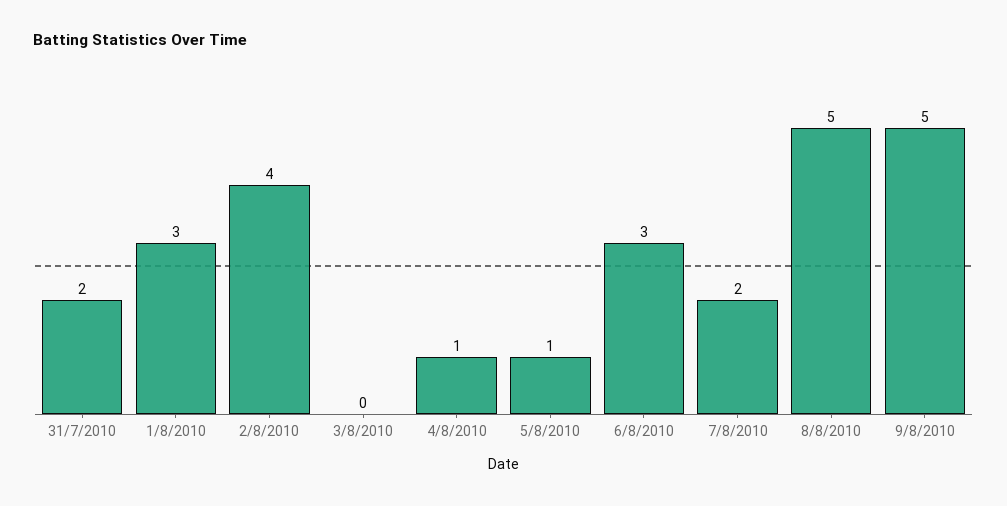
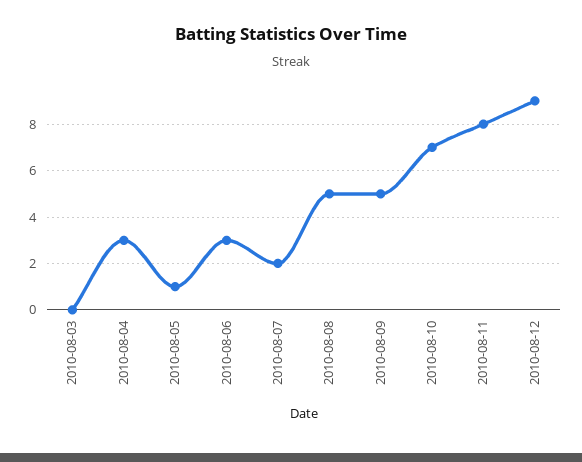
31/7/2010: 2 -> none
1/8/2010: 3 -> none
2/8/2010: 4 -> none
4/8/2010: 1 -> 3
2010-08-10: none -> 7
2010-08-11: none -> 8
2010-08-12: none -> 9

